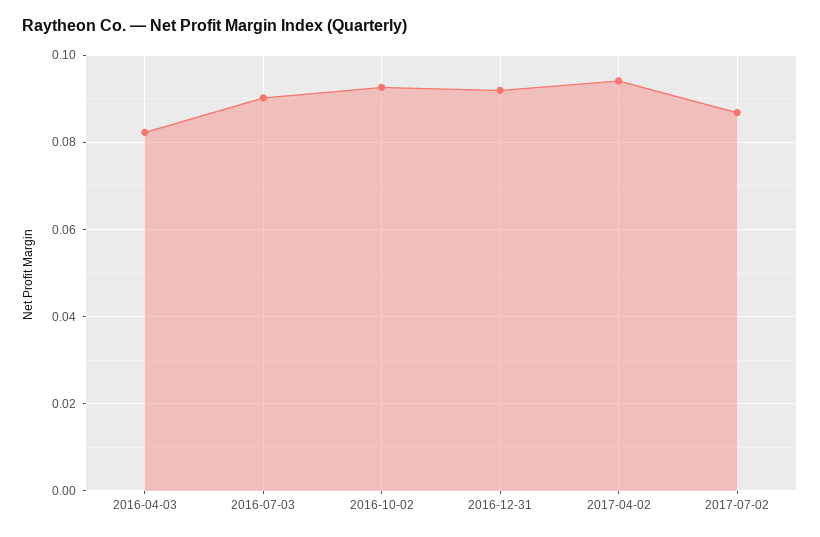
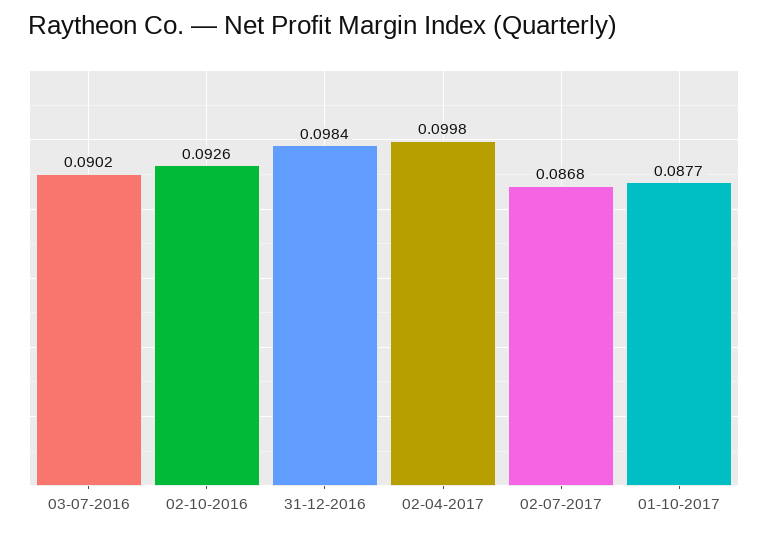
2016-04-03: 0.082 -> none
2016-12-31: 0.092 -> 0.0984
2017-04-02: 0.094 -> 0.0998
01-10-2017: none -> 0.0877

